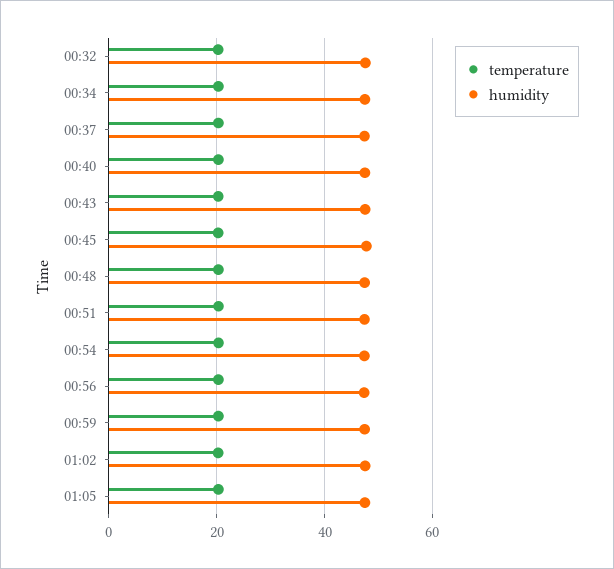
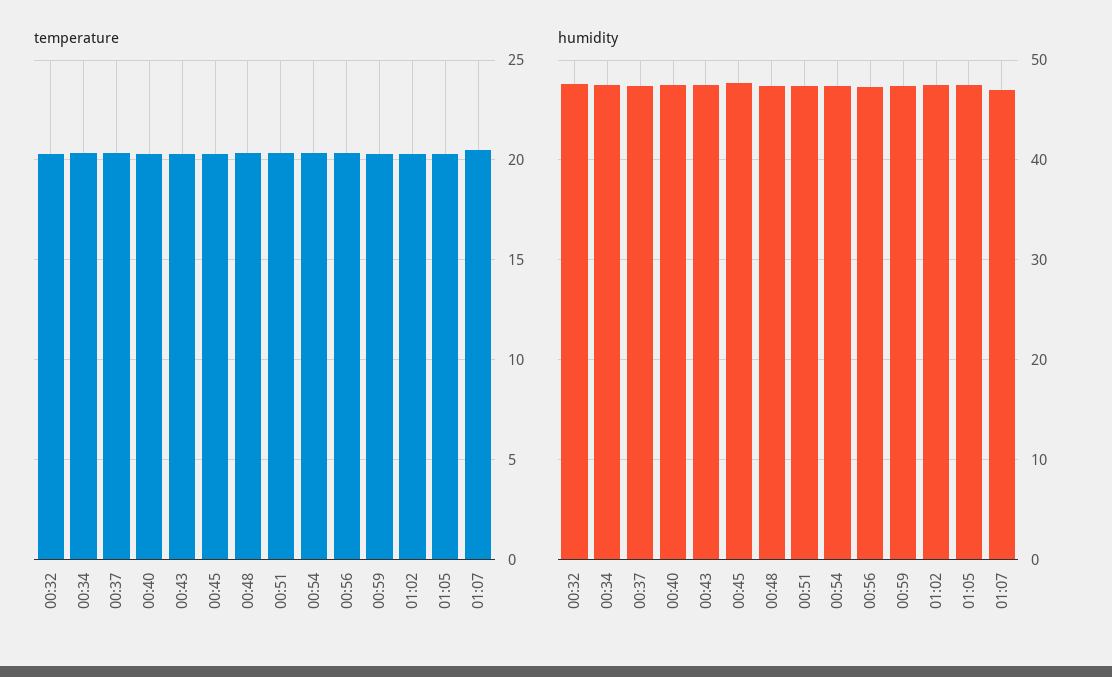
temperature, 01:07: none -> 20.5
humidity, 01:07: none -> 47

